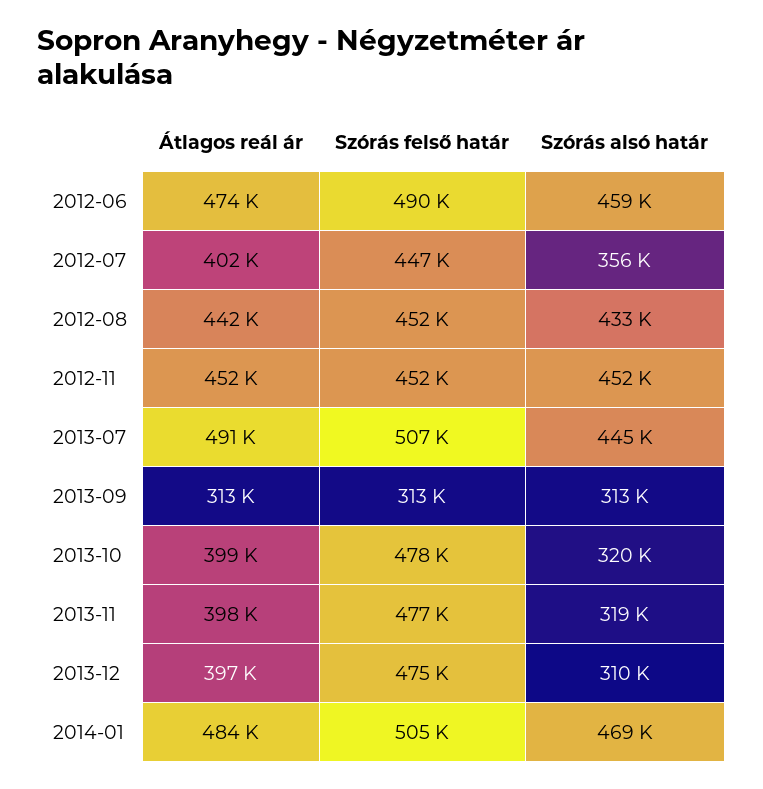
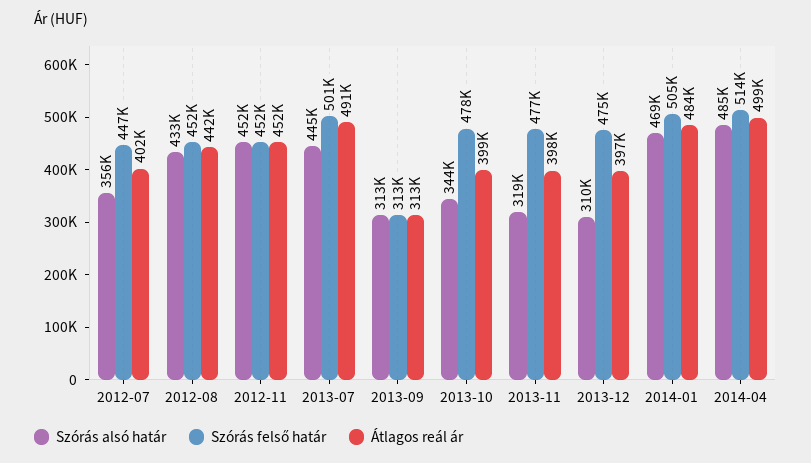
Átlagos reál ár, 2012-06: 474000 -> none
Szórás felső határ, 2012-06: 490000 -> none
Szórás alsó határ, 2012-06: 459000 -> none
Szórás felső határ, 2013-07: 507000 -> 501000
Szórás alsó határ, 2013-10: 320000 -> 344000
Szórás alsó határ, 2014-04: none -> 485000
Szórás felső határ, 2014-04: none -> 514000
Átlagos reál ár, 2014-04: none -> 499000

